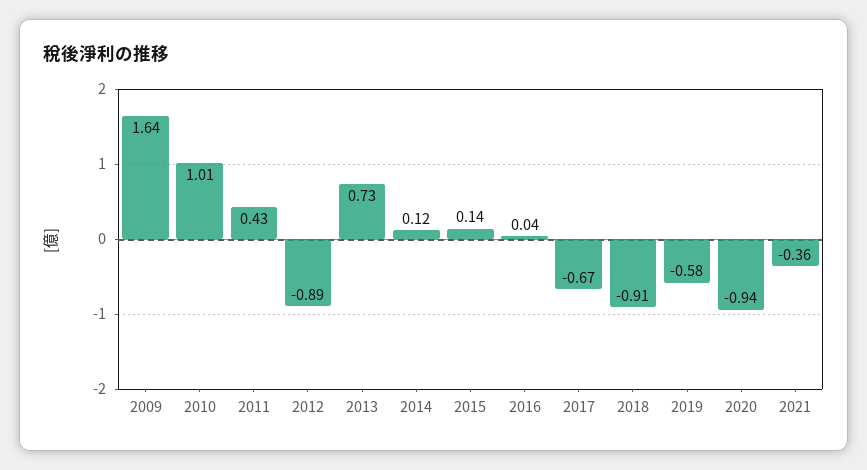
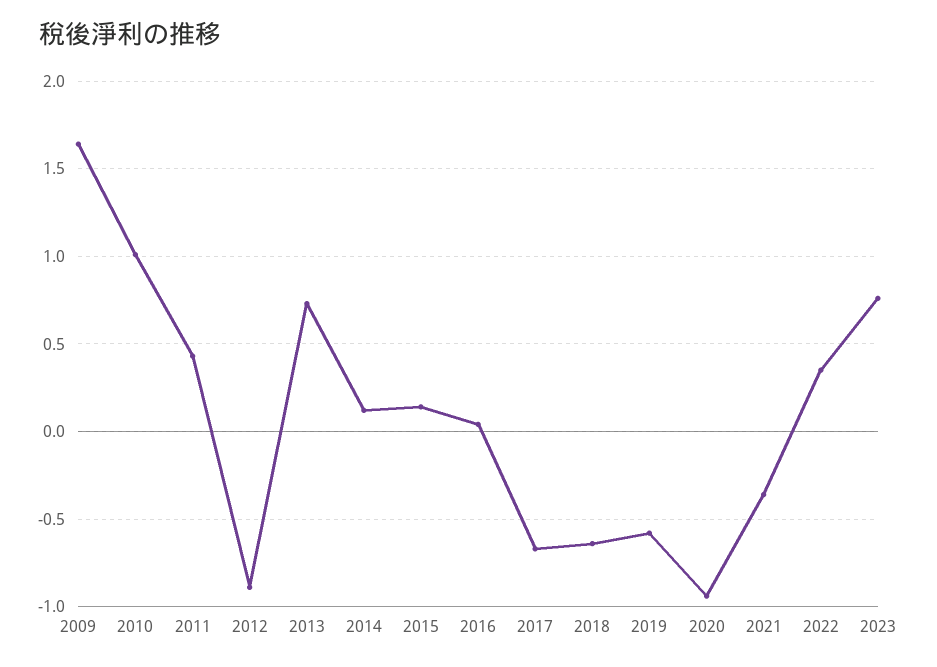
2018: -0.91 -> -0.65
2022: none -> 0.35
2023: none -> 0.75

